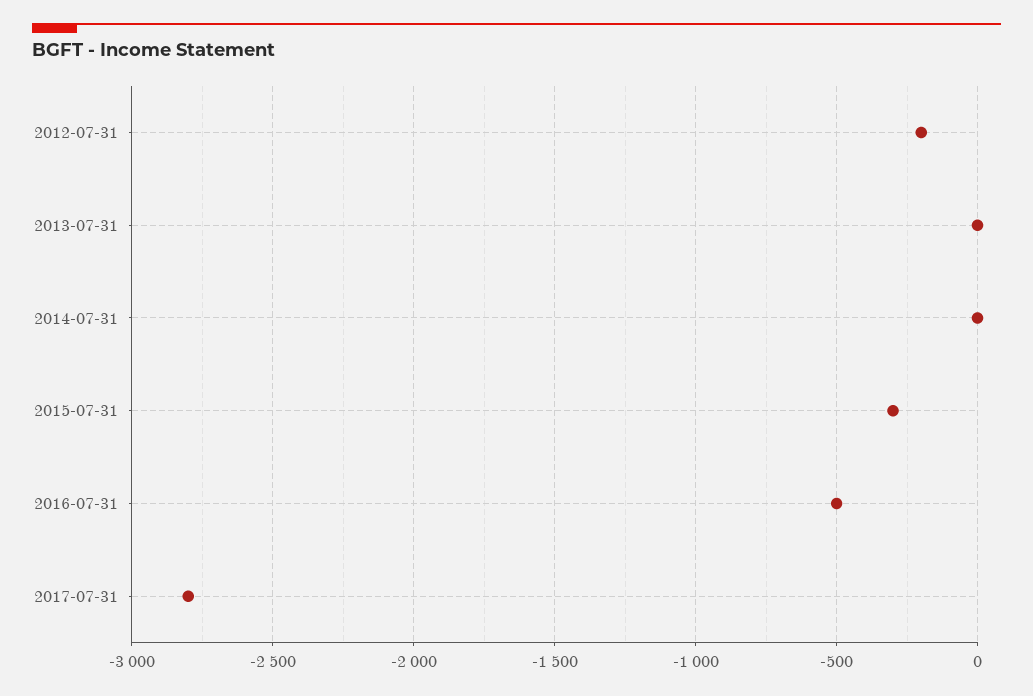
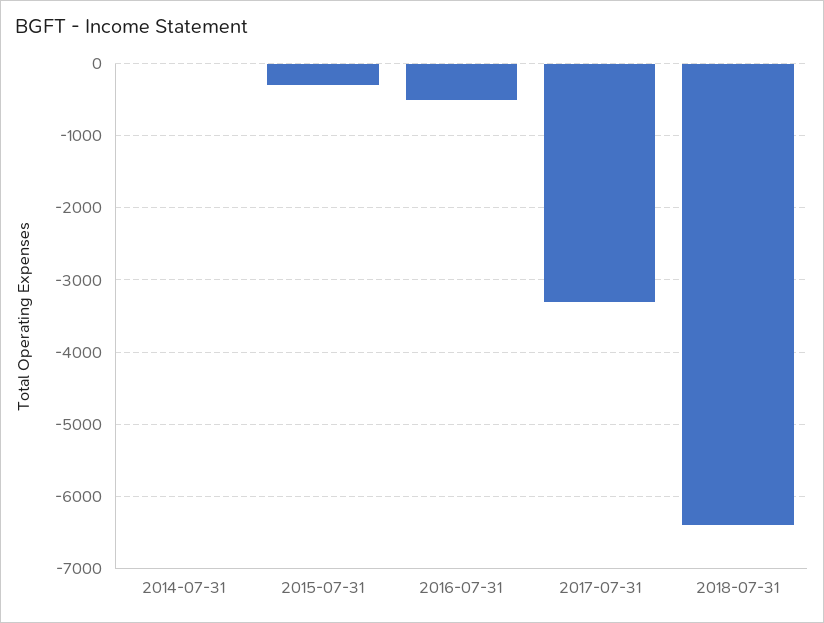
2012-07-31: -200 -> none
2013-07-31: 0 -> none
2017-07-31: -2800 -> -3300
2018-07-31: none -> -6400

